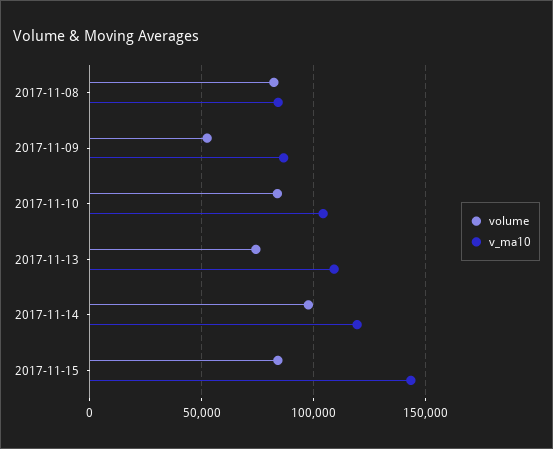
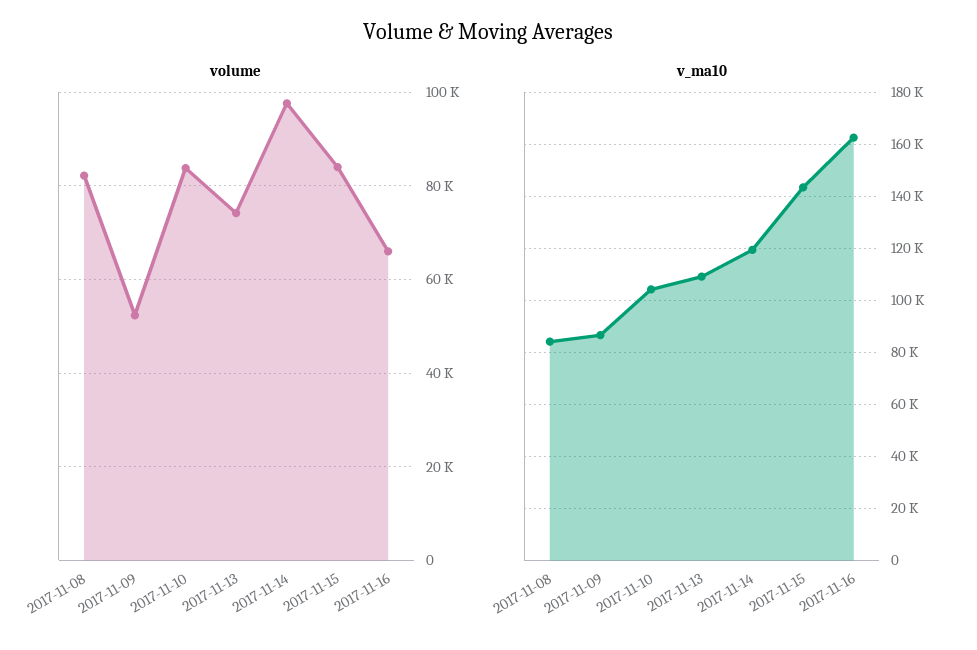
volume, 2017-11-16: none -> 66000
v_ma10, 2017-11-16: none -> 162500

